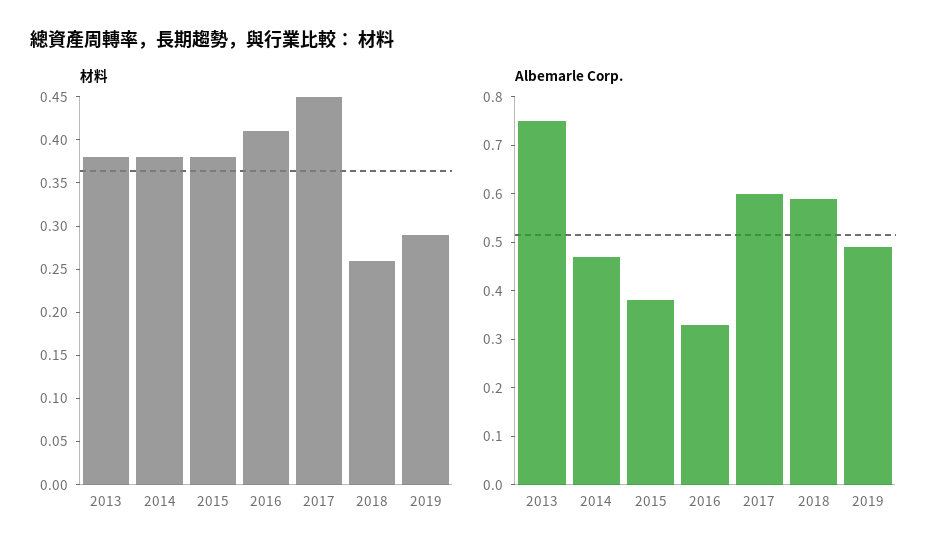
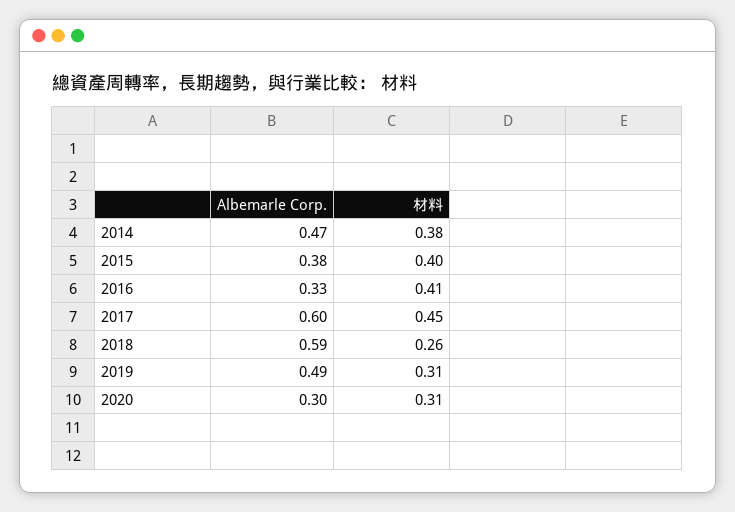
材料, 2013: 0.38 -> none
材料, 2015: 0.38 -> 0.4
材料, 2019: 0.29 -> 0.31
Albemarle Corp., 2013: 0.75 -> none
Albemarle Corp., 2020: none -> 0.3
材料, 2020: none -> 0.31

